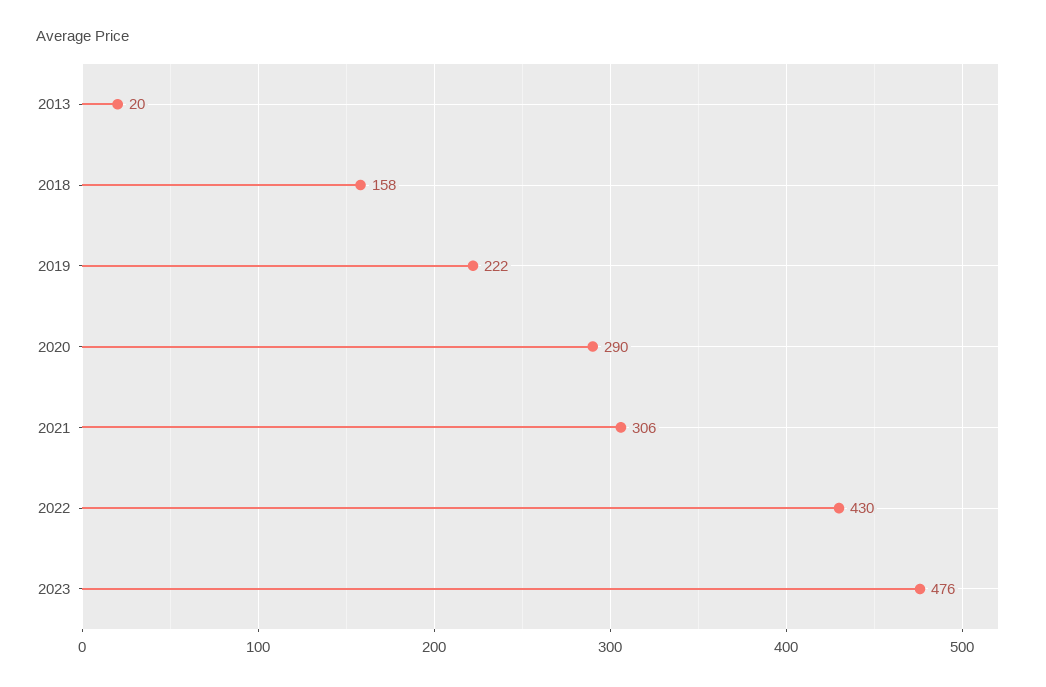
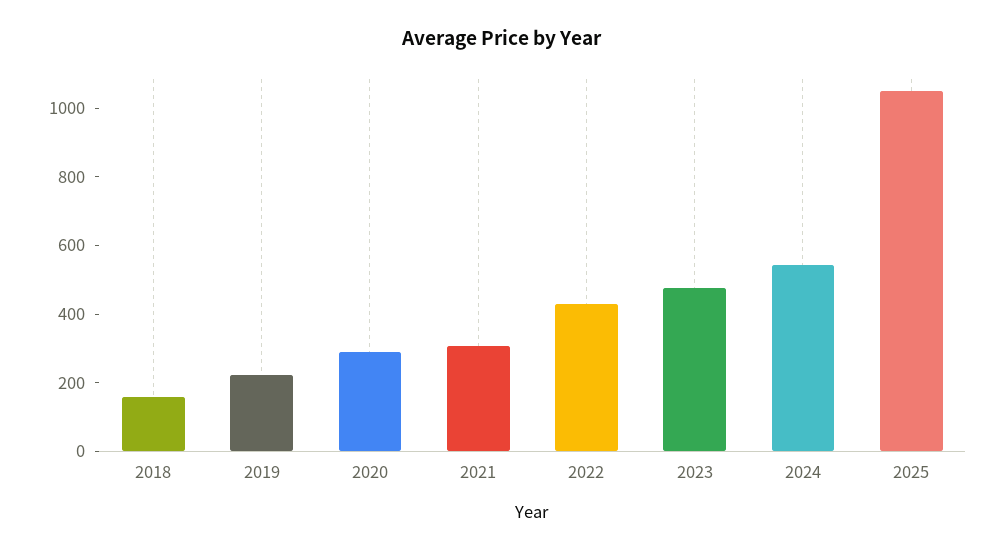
2013: 20 -> none
2024: none -> 550
2025: none -> 1050

